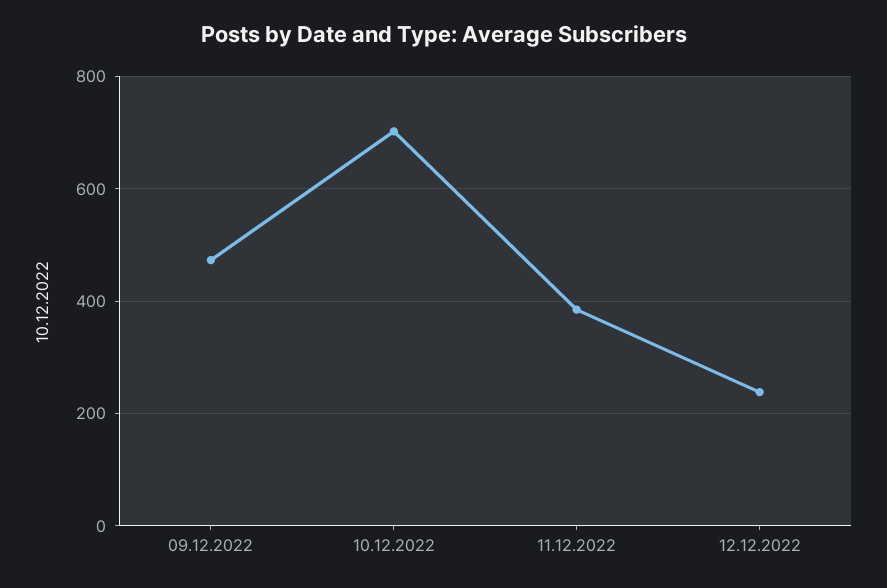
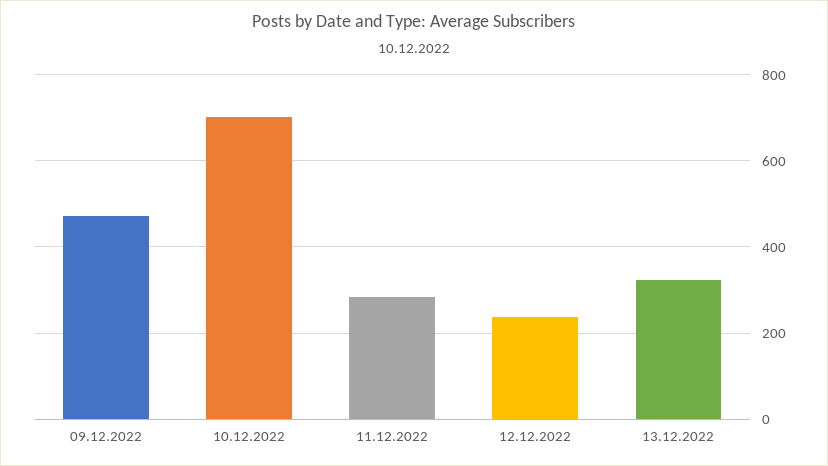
11.12.2022: 380 -> 280
13.12.2022: none -> 320

